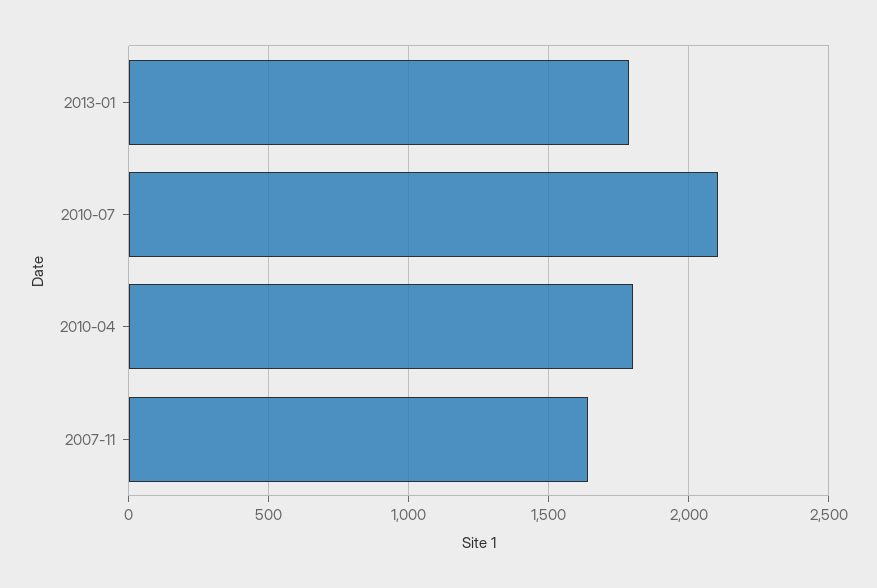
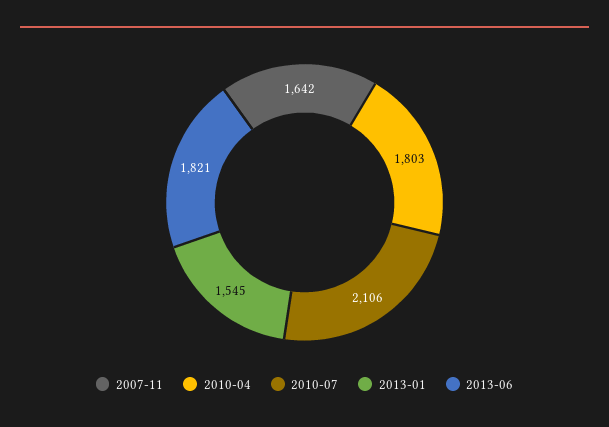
2013-01: 1800 -> 1545
2013-06: none -> 1821

